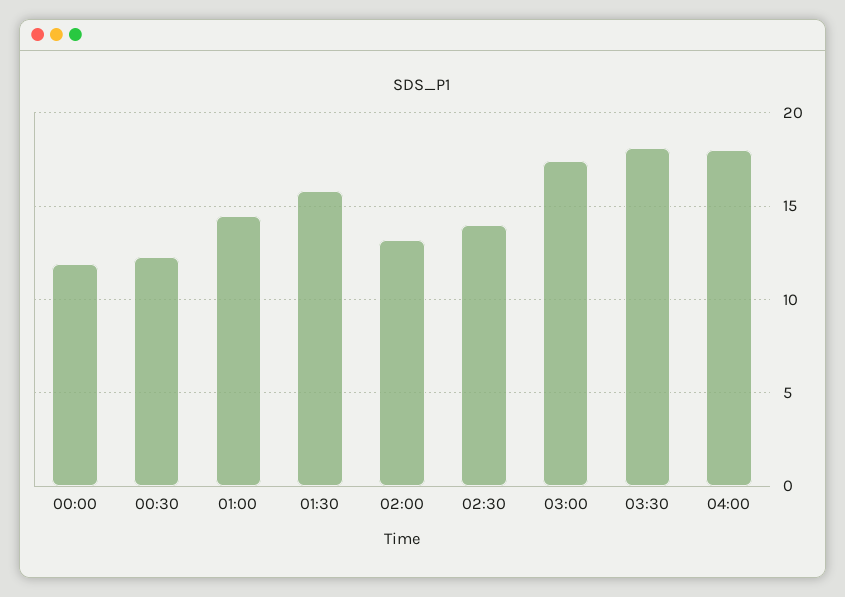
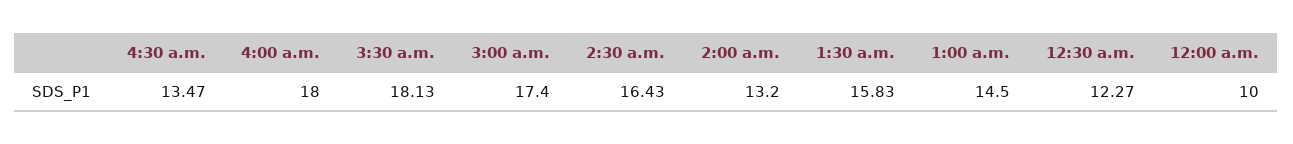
00:00: 12 -> 10
02:30: 14 -> 16.43
4:30 a.m.: none -> 13.47

